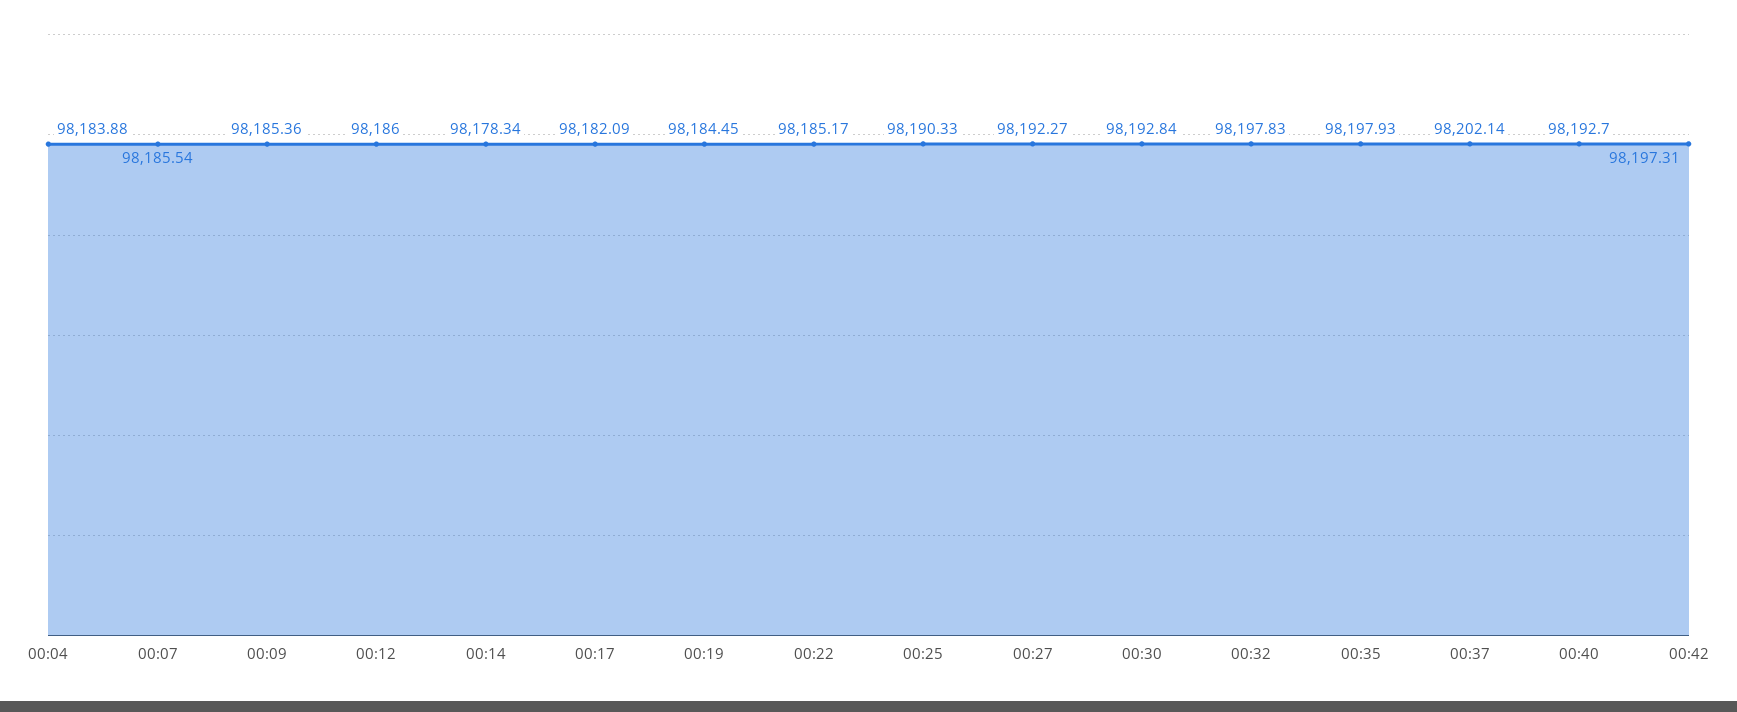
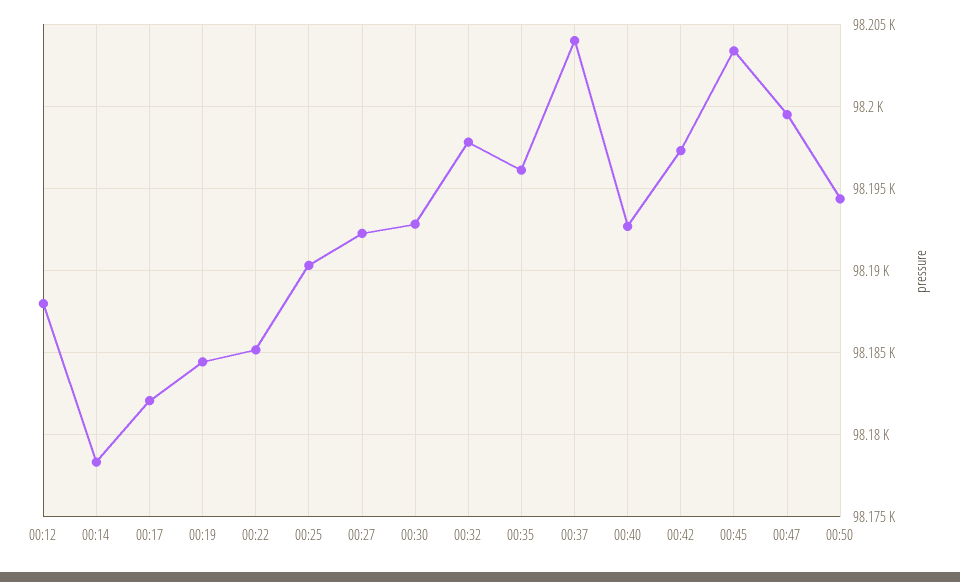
00:04: 98183.88 -> none
00:07: 98185.54 -> none
00:09: 98185.36 -> none
00:12: 98186 -> 98188
00:35: 98197.93 -> 98196
00:37: 98202.14 -> 98204
00:45: none -> 98203.5
00:47: none -> 98199.5
00:50: none -> 98194.5

